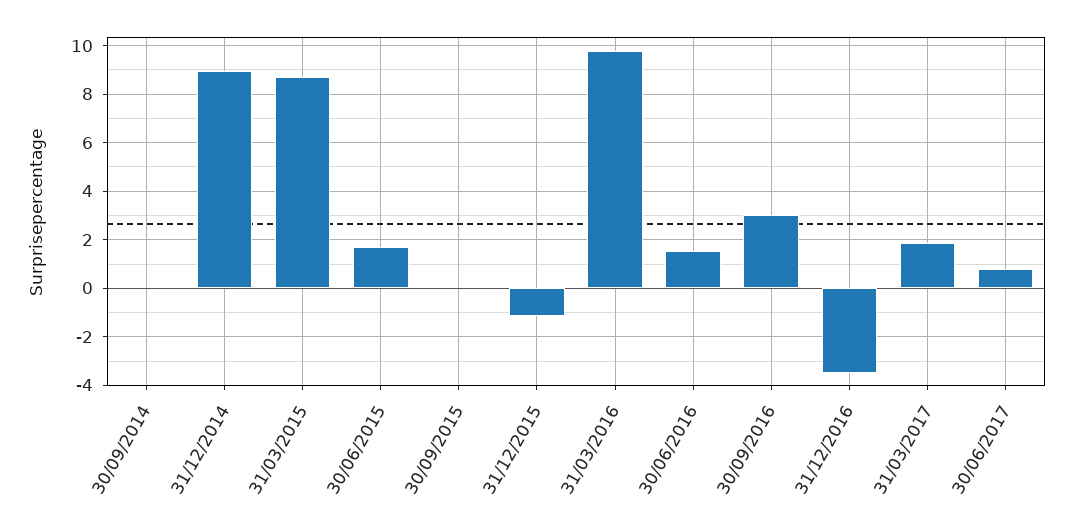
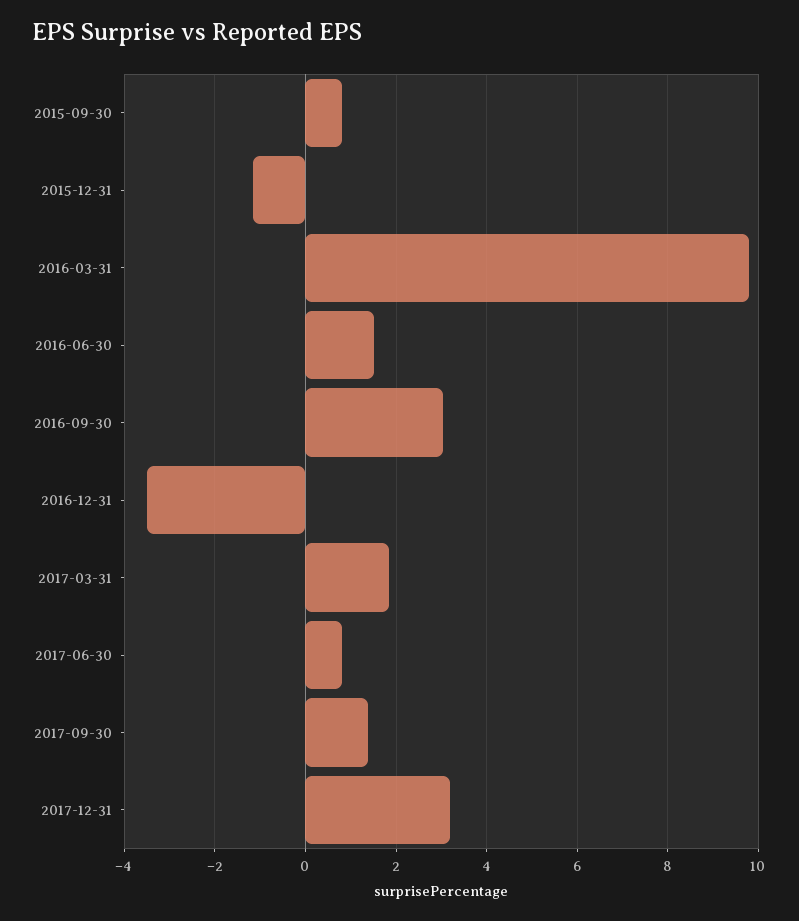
30/09/2014: 0 -> none
31/12/2014: 9 -> none
31/03/2015: 8.75 -> none
30/06/2015: 1.75 -> none
30/09/2015: 0 -> 0.8
2017-09-30: none -> 1.4
2017-12-31: none -> 3.2

